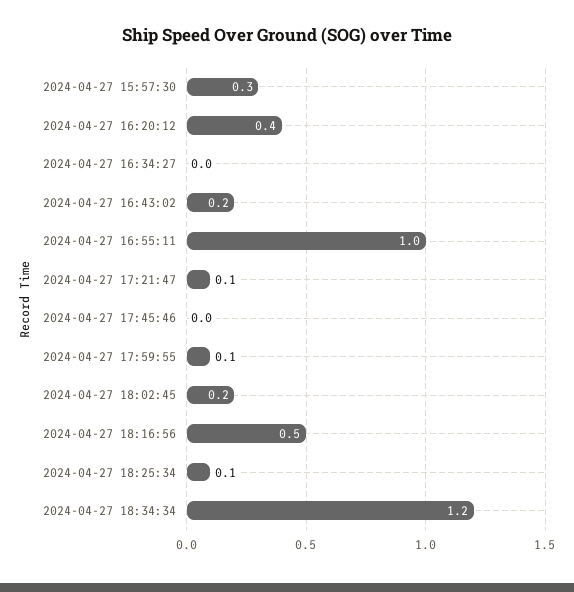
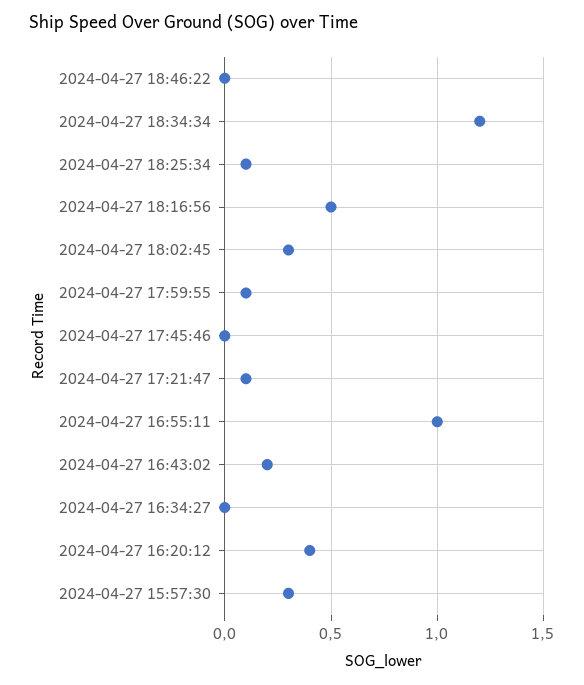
2024-04-27 18:02:45: 0.2 -> 0.3
2024-04-27 18:46:22: none -> 0

